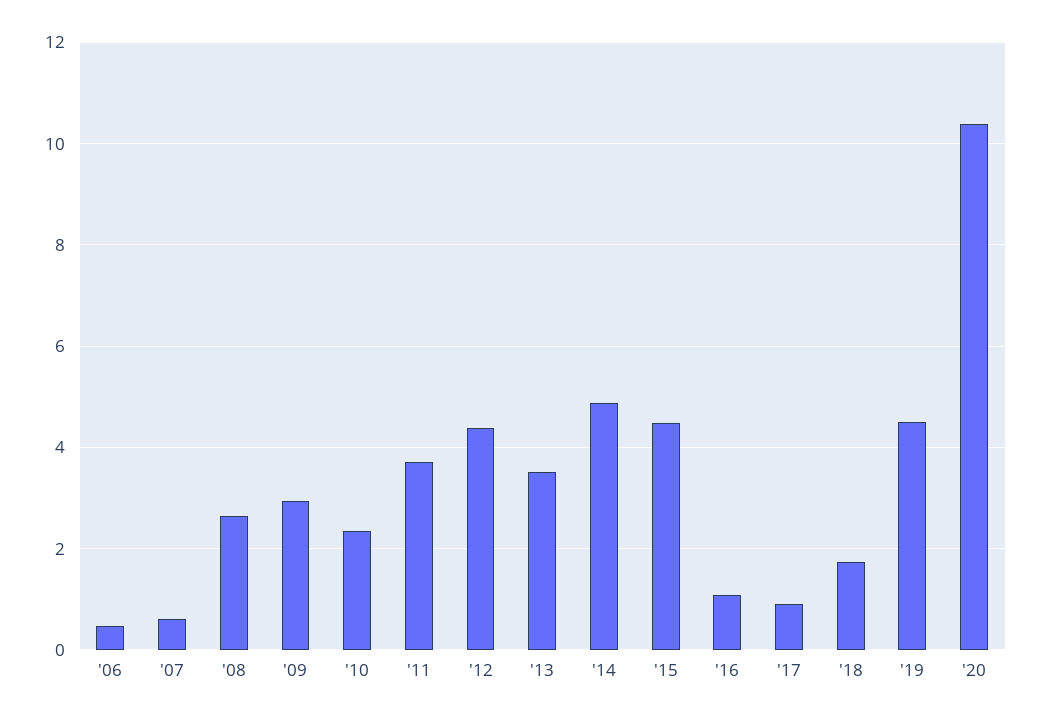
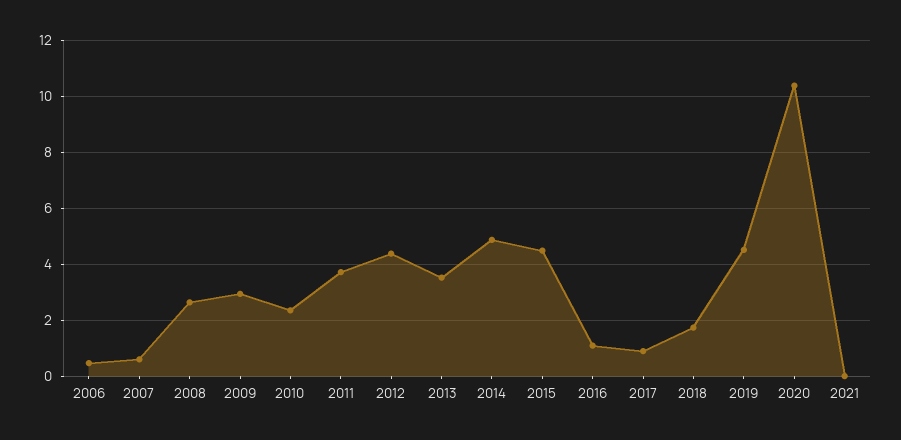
2021: none -> 0

